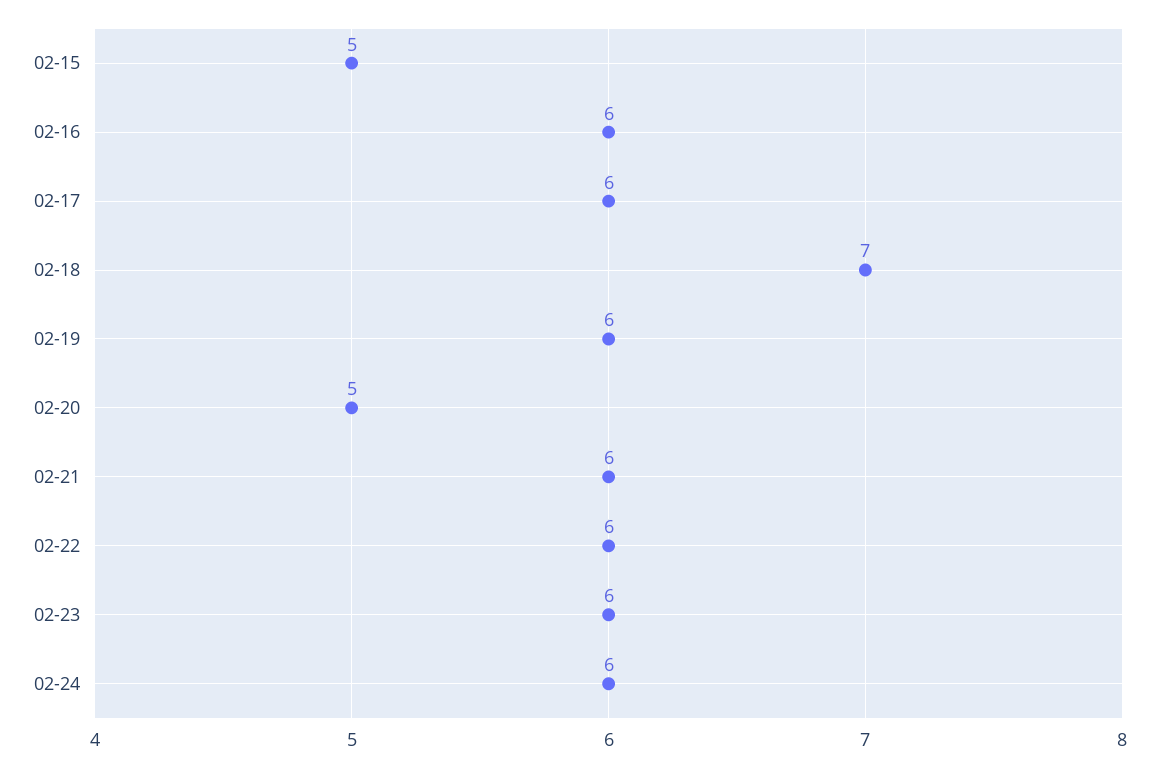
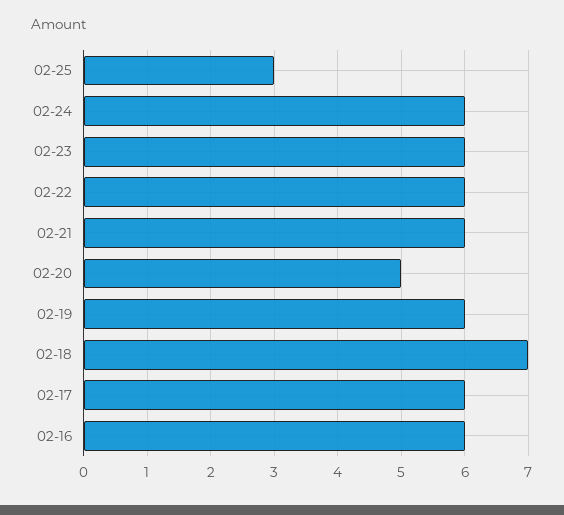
02-15: 5 -> none
02-25: none -> 3

